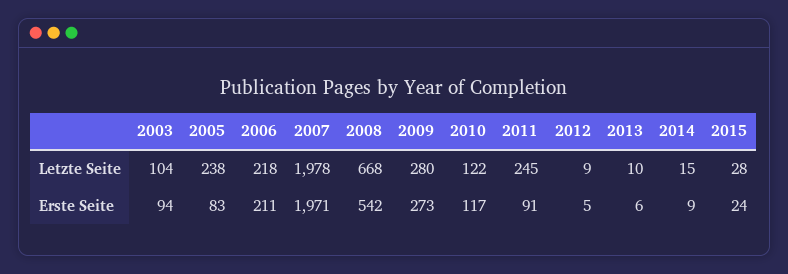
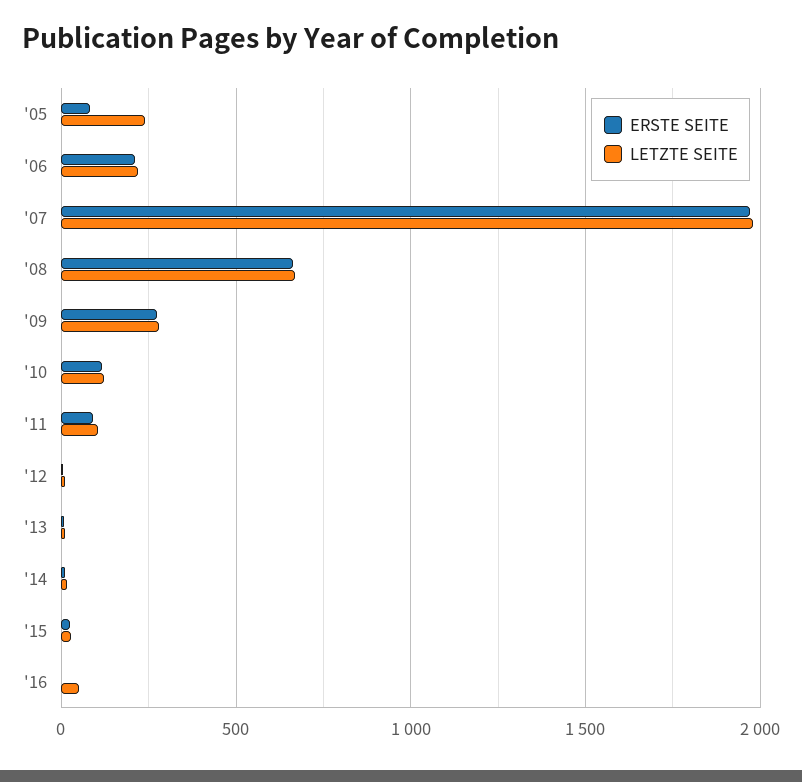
Letzte Seite, 2003: 104 -> none
Letzte Seite, 2011: 245 -> 100
Erste Seite, 2003: 94 -> none
Erste Seite, 2008: 542 -> 650
Erste Seite, '16: none -> 0
Letzte Seite, '16: none -> 50

